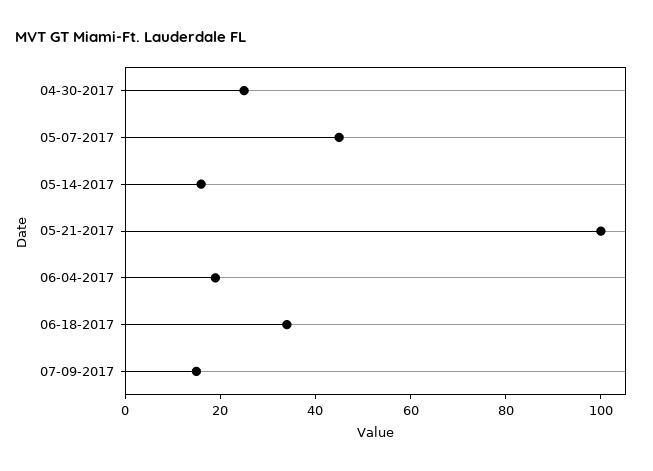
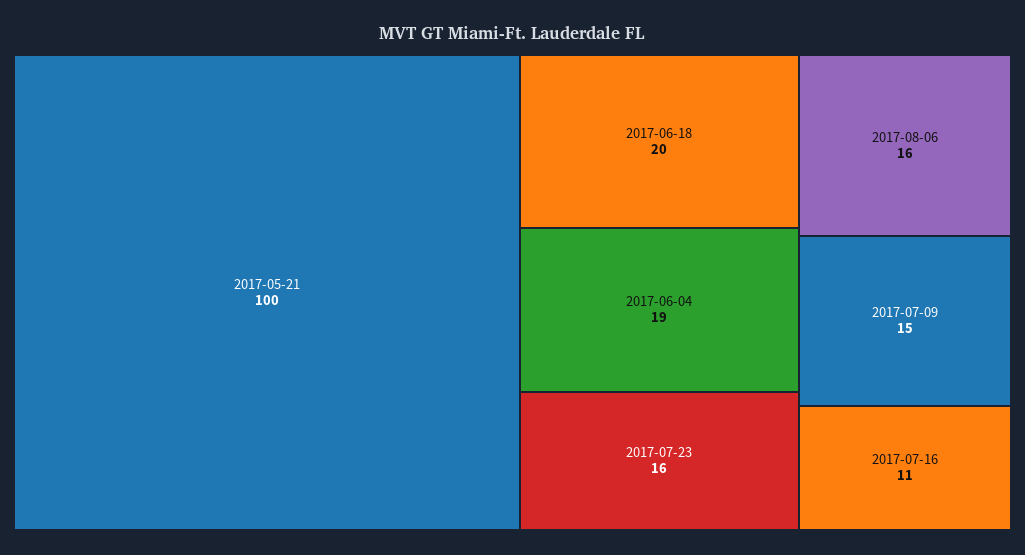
04-30-2017: 25 -> none
05-07-2017: 45 -> none
05-14-2017: 15 -> none
06-18-2017: 35 -> 20
2017-07-23: none -> 16
2017-08-06: none -> 16
2017-07-16: none -> 11

